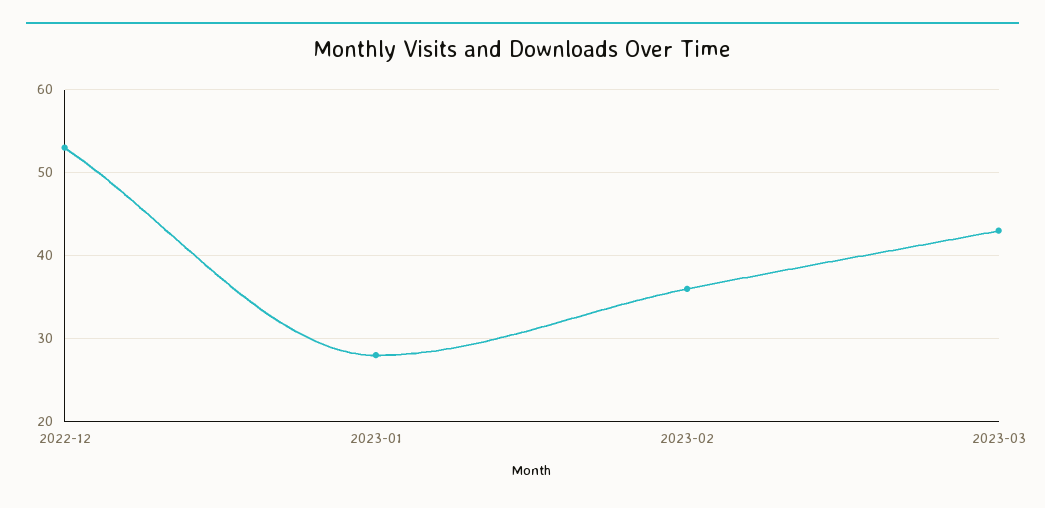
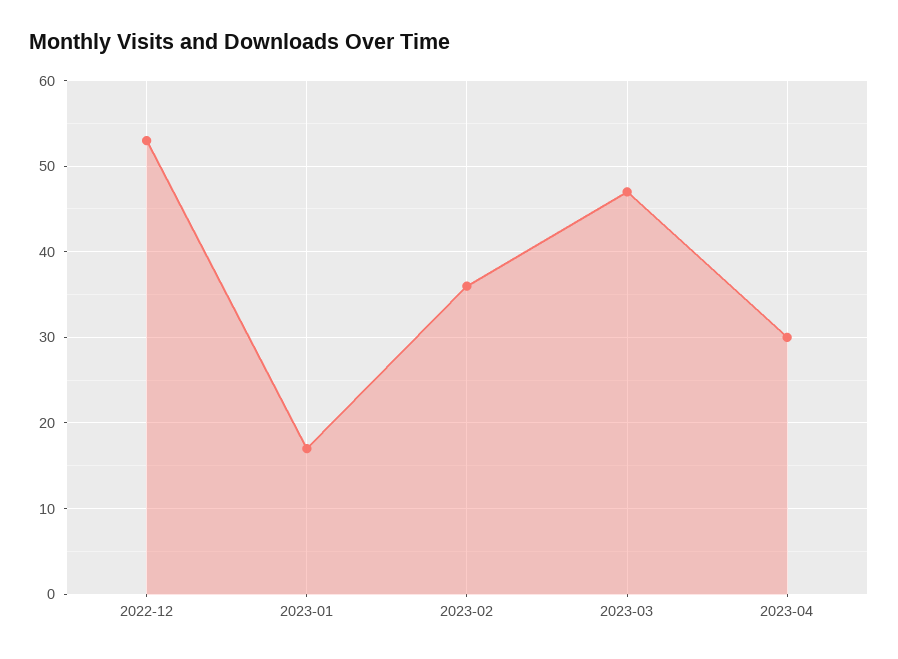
2023-01: 28 -> 17
2023-03: 43 -> 47
2023-04: none -> 30

